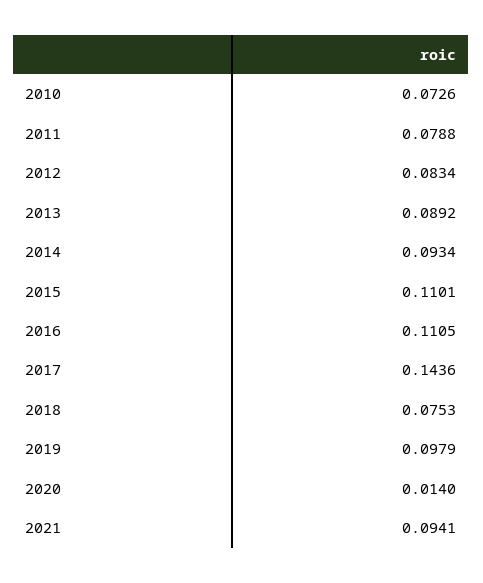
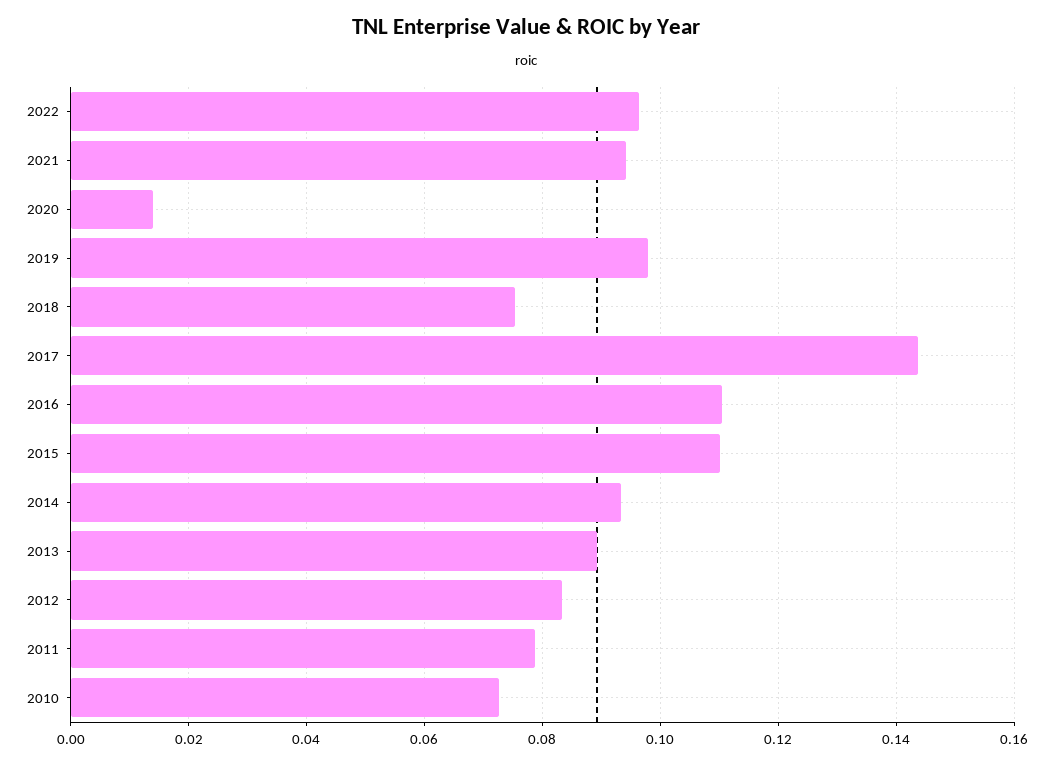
2022: none -> 0.096

